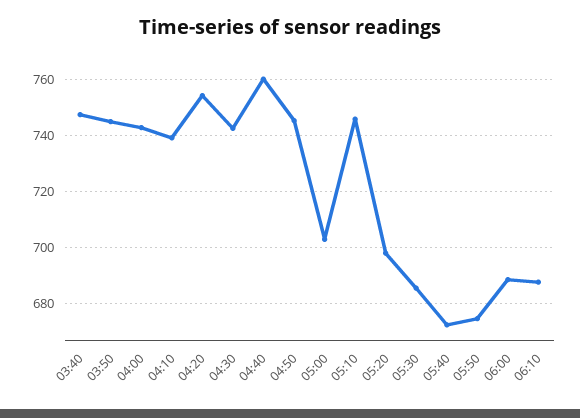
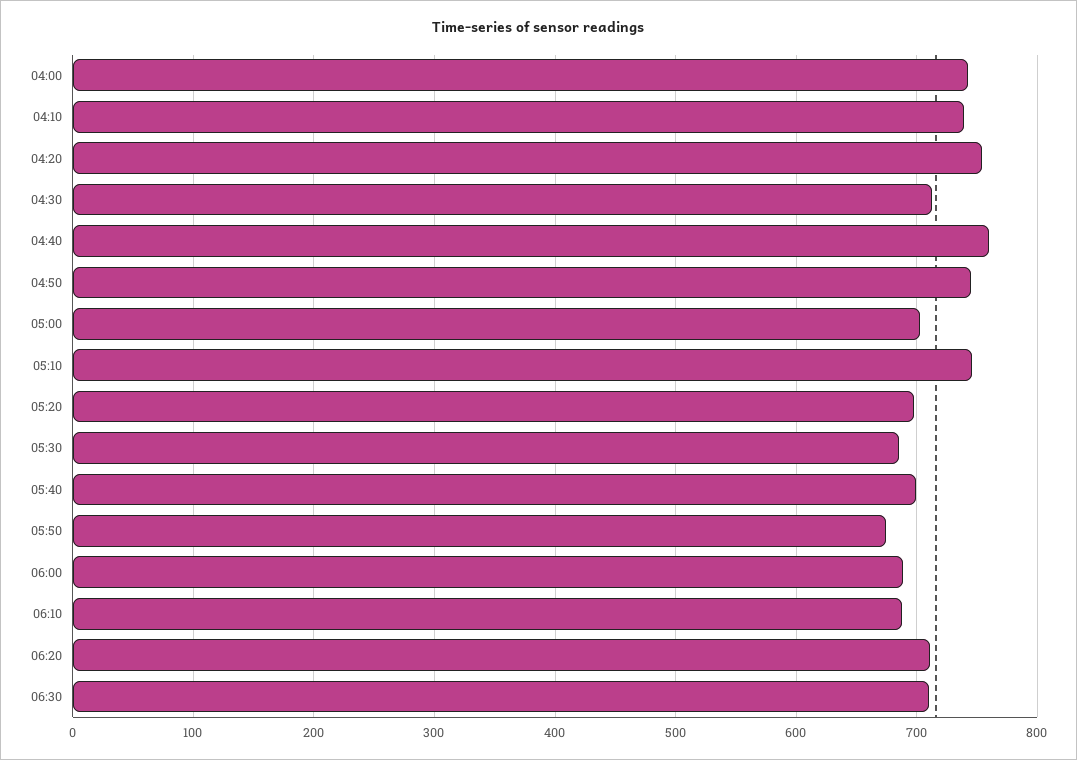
03:40: 747.5 -> none
03:50: 745 -> none
04:30: 742.5 -> 710
05:40: 672.5 -> 700
06:20: none -> 710
06:30: none -> 710

